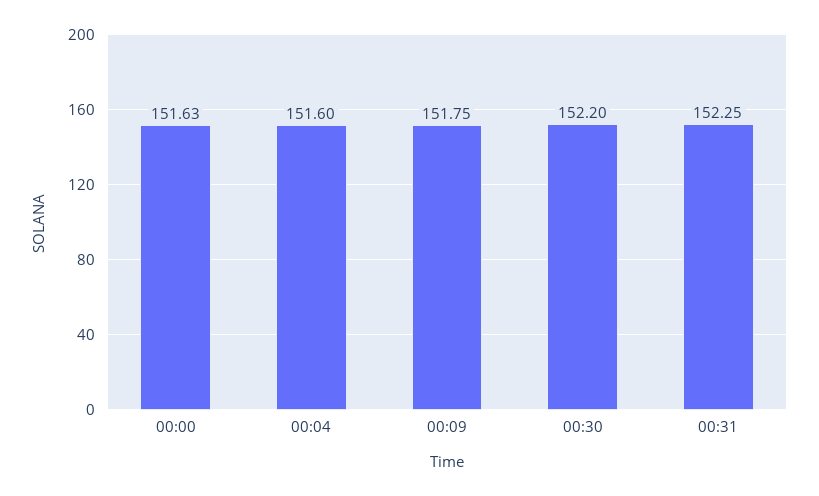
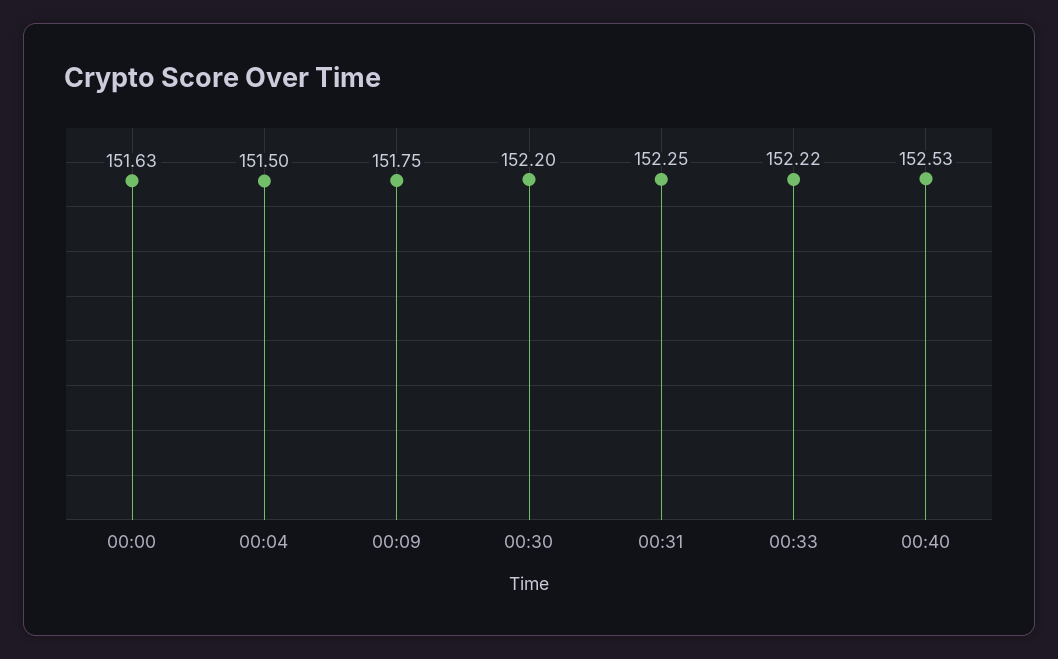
00:04: 151.6 -> 151.5
00:33: none -> 152.22
00:40: none -> 152.53

